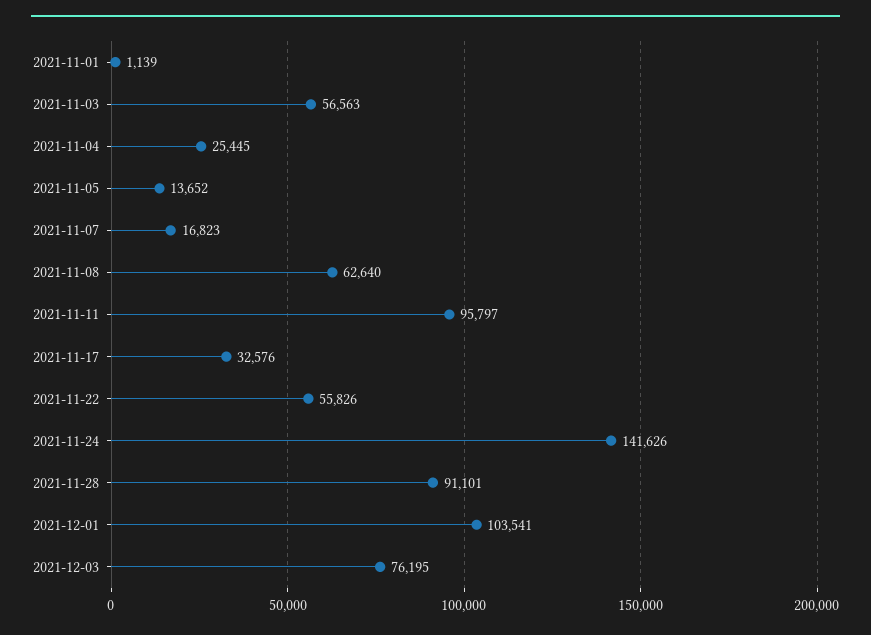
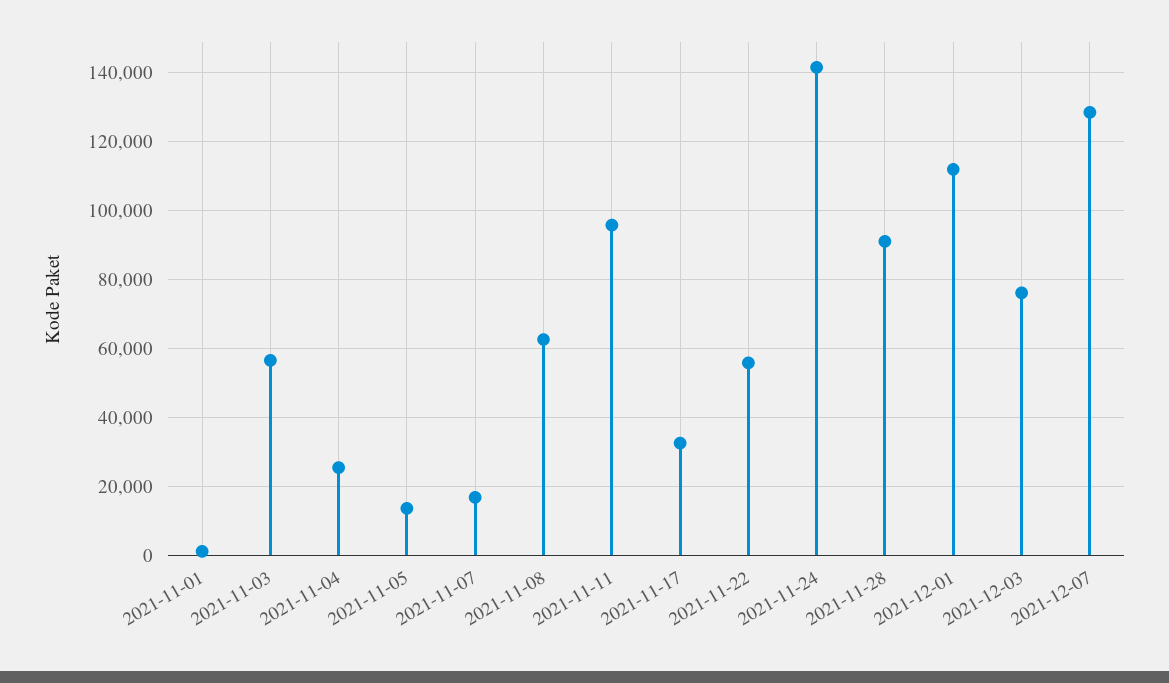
2021-12-01: 103541 -> 112000
2021-12-07: none -> 128000

